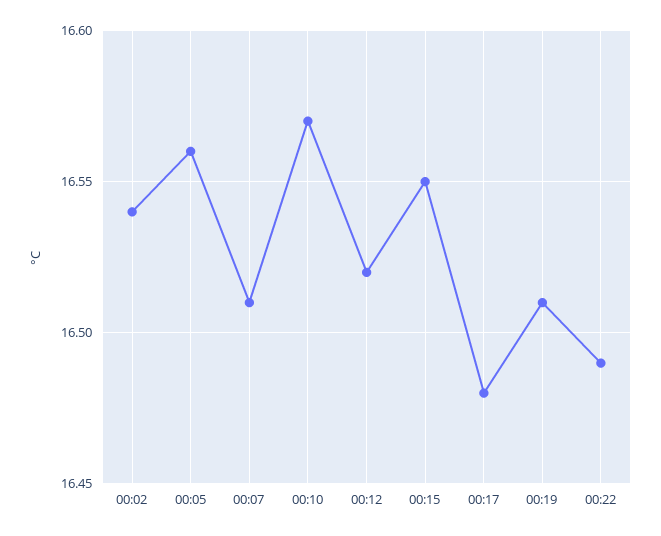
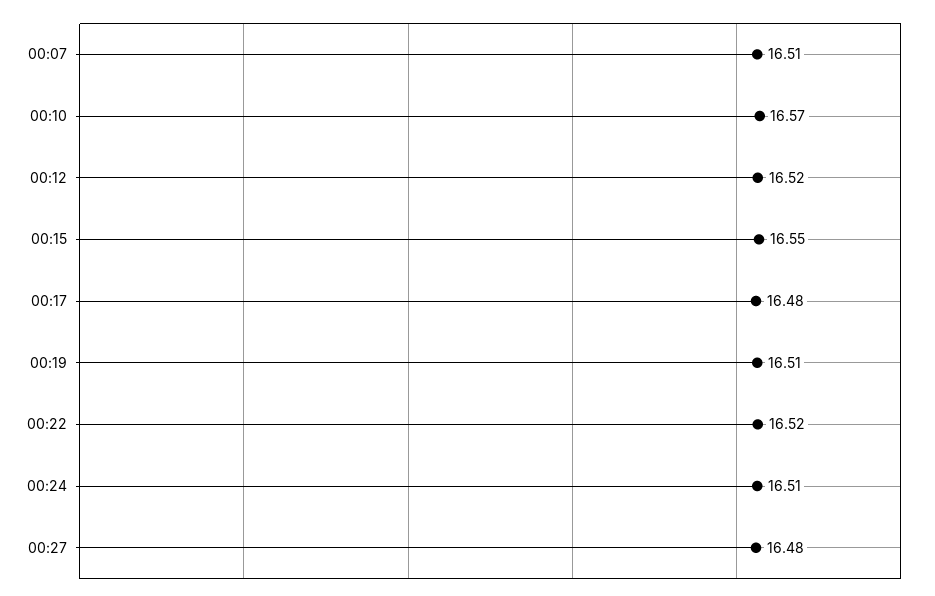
00:02: 16.54 -> none
00:05: 16.56 -> none
00:22: 16.49 -> 16.52
00:24: none -> 16.51
00:27: none -> 16.48

